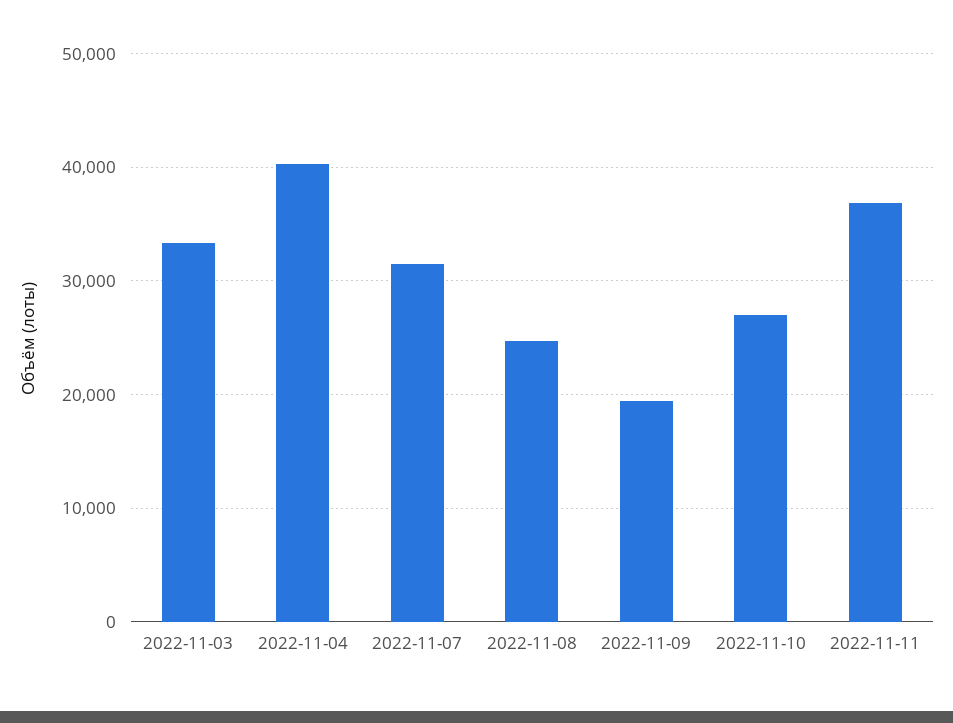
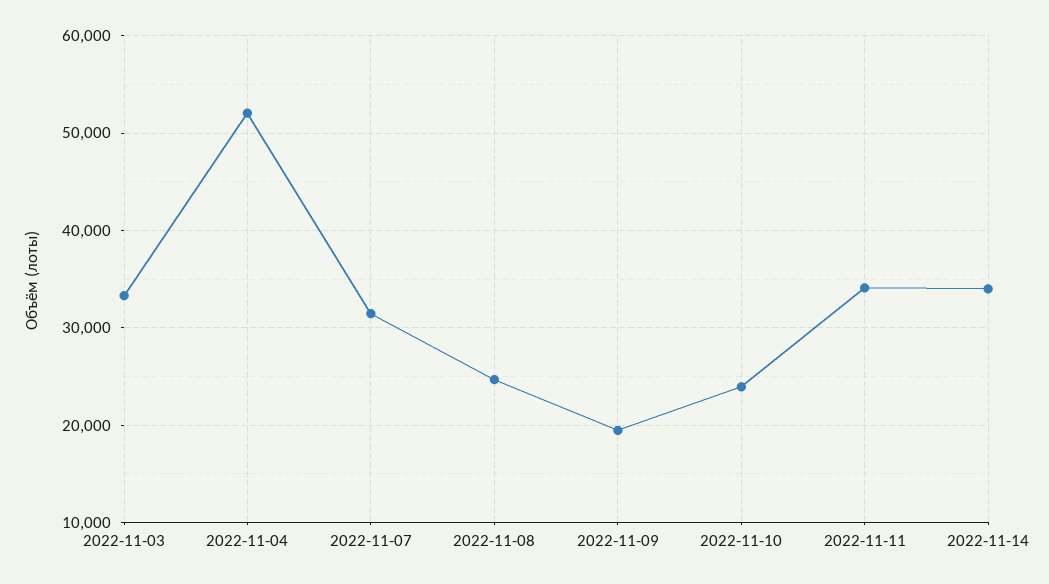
2022-11-04: 40000 -> 52000
2022-11-10: 27000 -> 24000
2022-11-11: 37000 -> 34000
2022-11-14: none -> 34000

